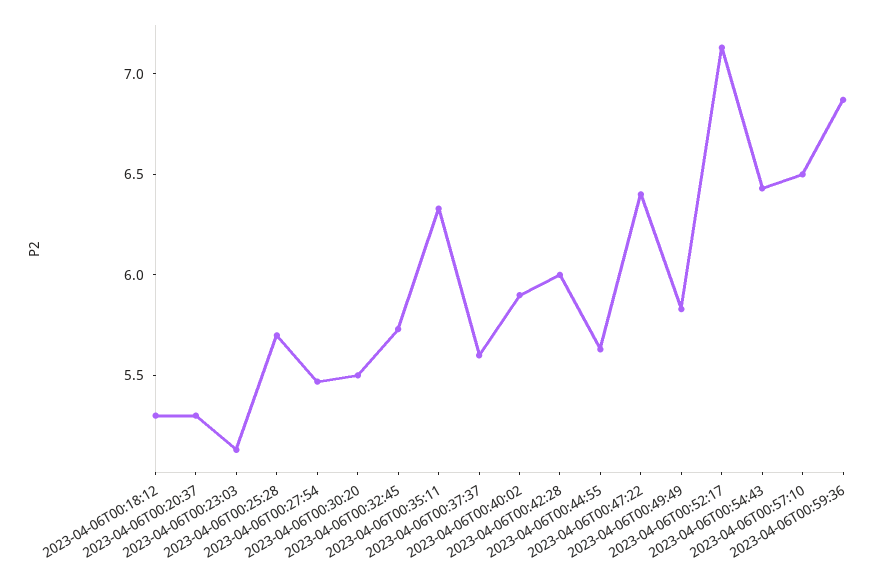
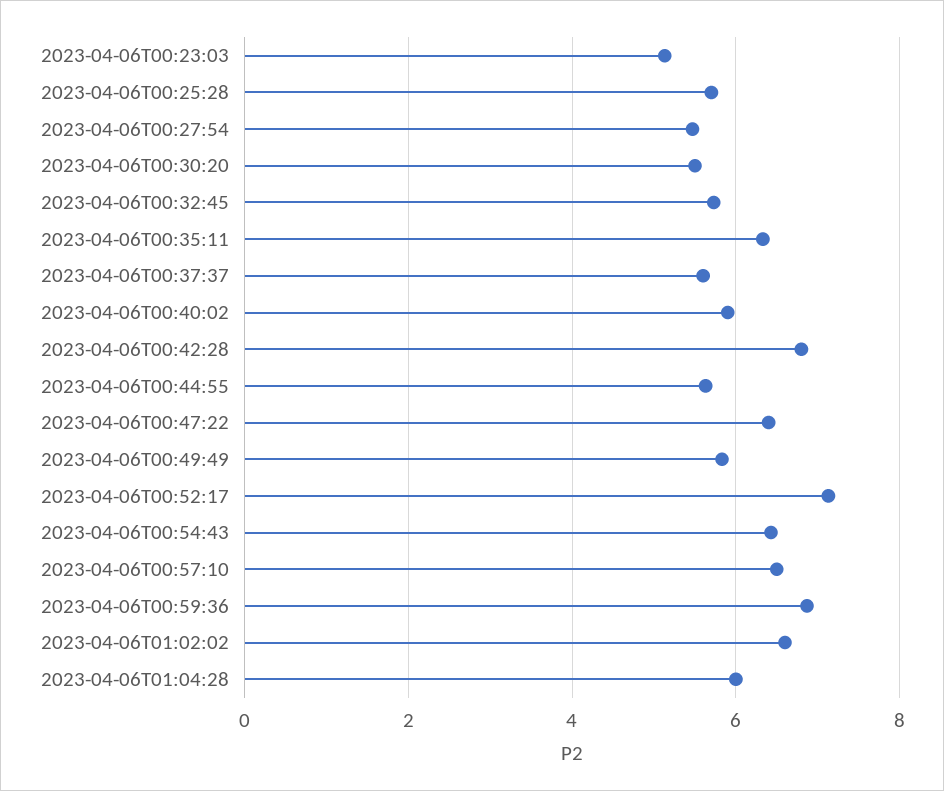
2023-04-06T00:18:12: 5.3 -> none
2023-04-06T00:20:37: 5.3 -> none
2023-04-06T00:42:28: 6 -> 6.8
2023-04-06T01:02:02: none -> 6.6
2023-04-06T01:04:28: none -> 6

